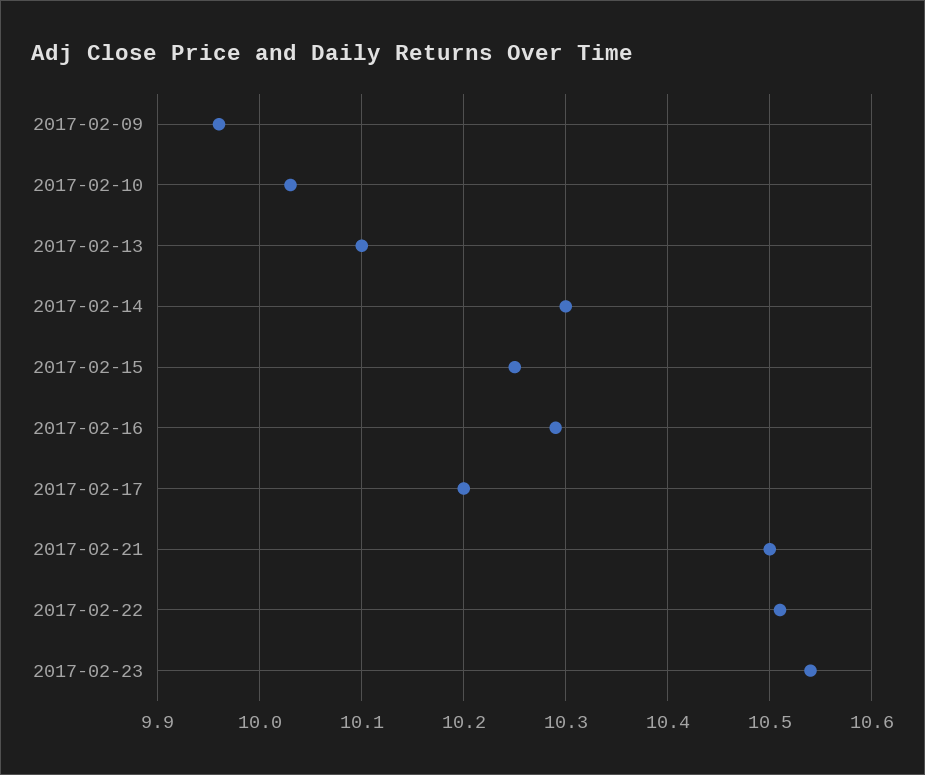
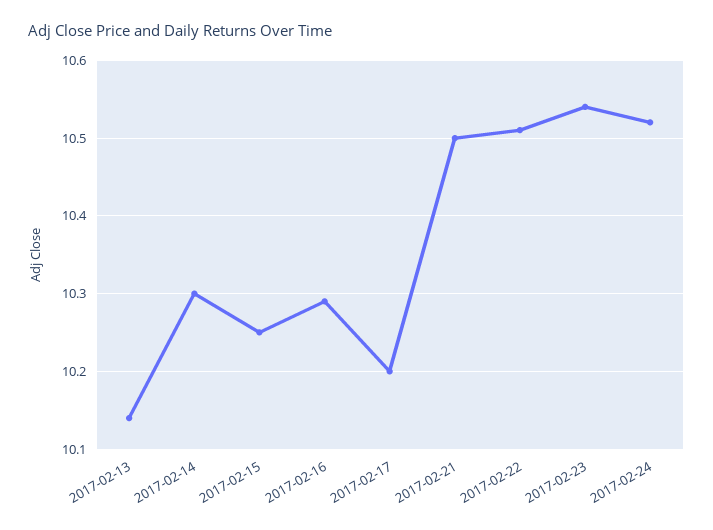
2017-02-09: 9.96 -> none
2017-02-10: 10.03 -> none
2017-02-13: 10.1 -> 10.14
2017-02-24: none -> 10.52

